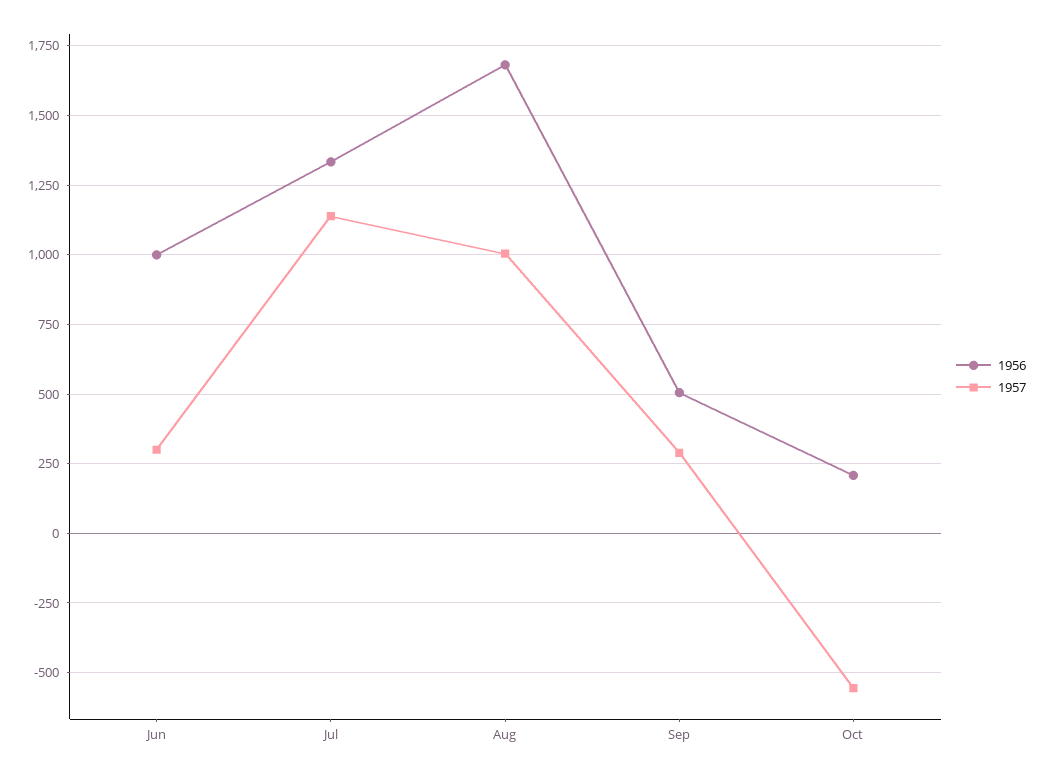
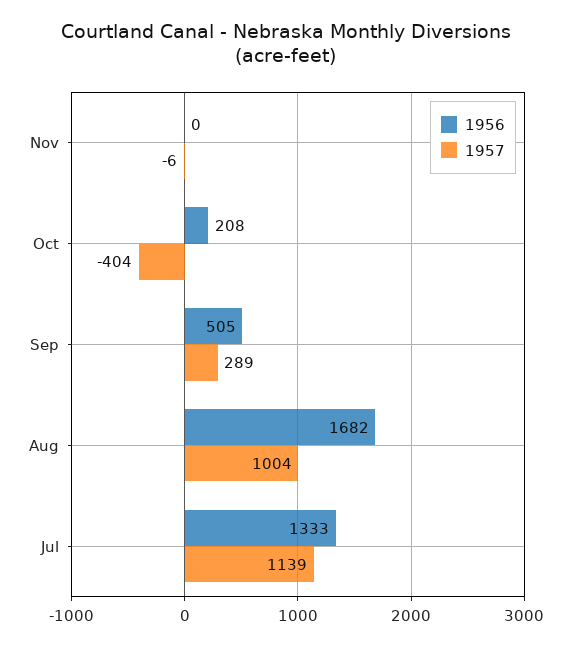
1956, Jun: 1000 -> none
1957, Jun: 300 -> none
1957, Oct: -550 -> -404
1956, Nov: none -> 0
1957, Nov: none -> -6

